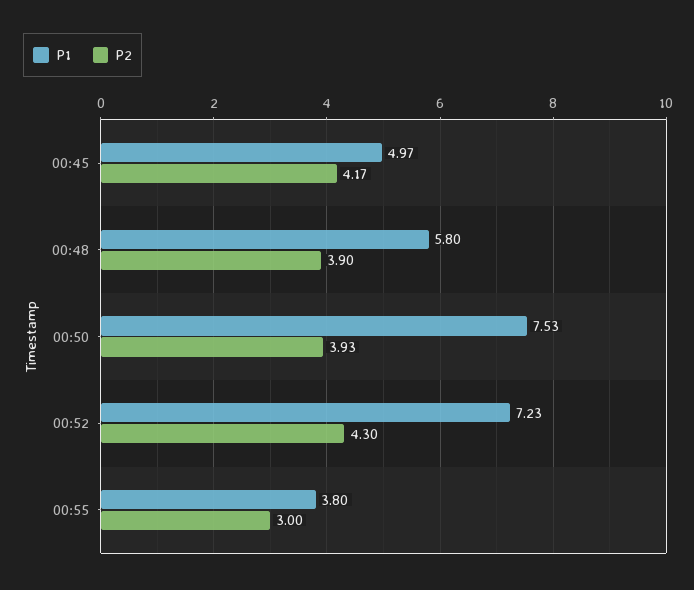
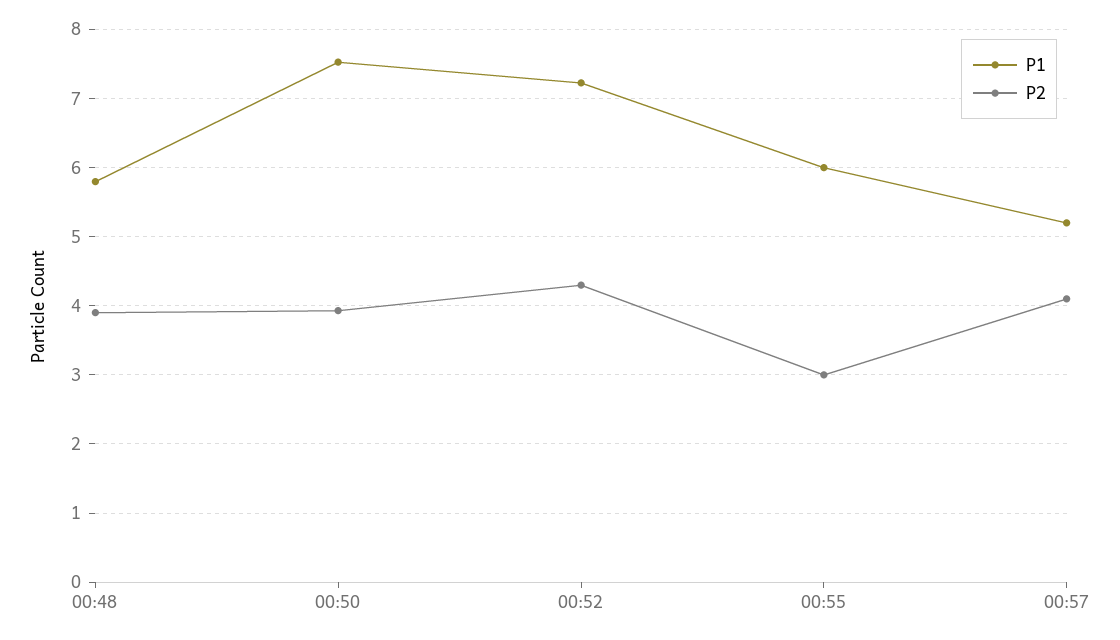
P1, 00:45: 4.97 -> none
P2, 00:45: 4.17 -> none
P1, 00:55: 3.8 -> 6
P1, 00:57: none -> 5.2
P2, 00:57: none -> 4.1

